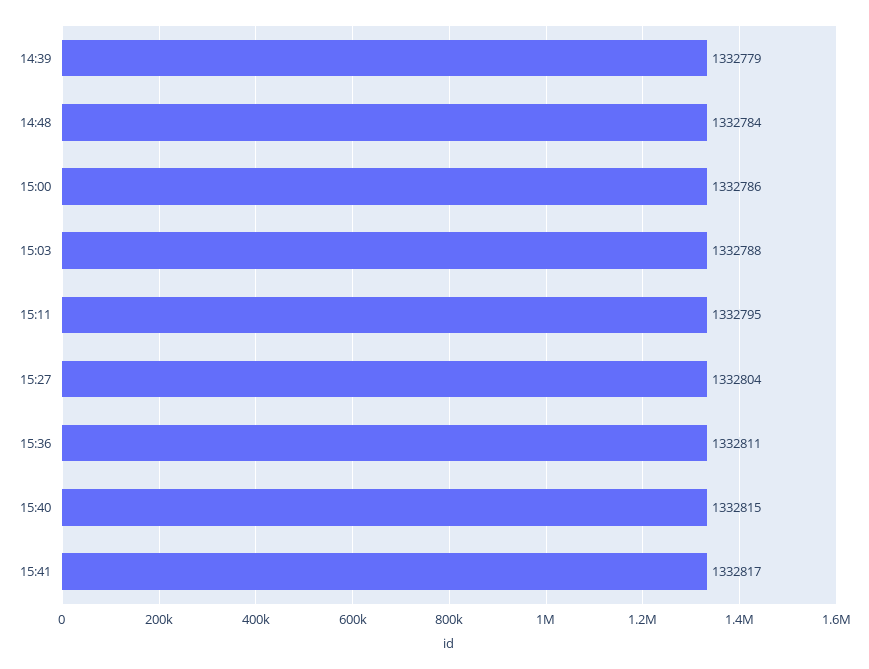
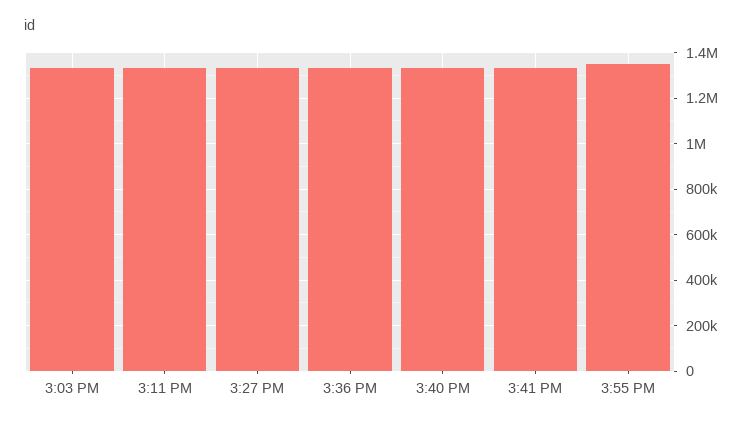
14:39: 1332779 -> none
14:48: 1332784 -> none
15:00: 1332786 -> none
3:55 PM: none -> 1350000

